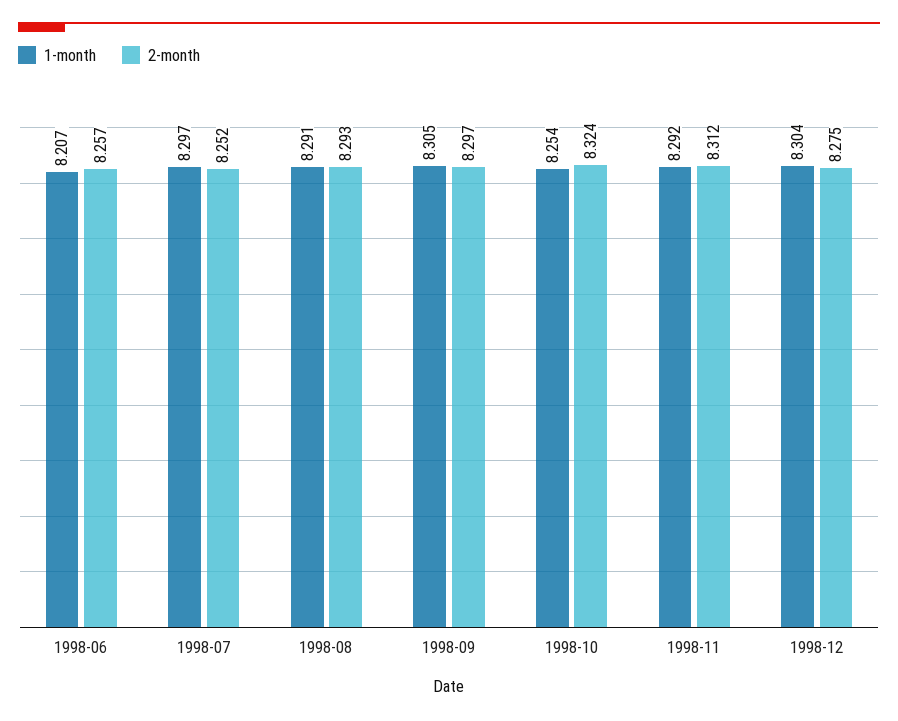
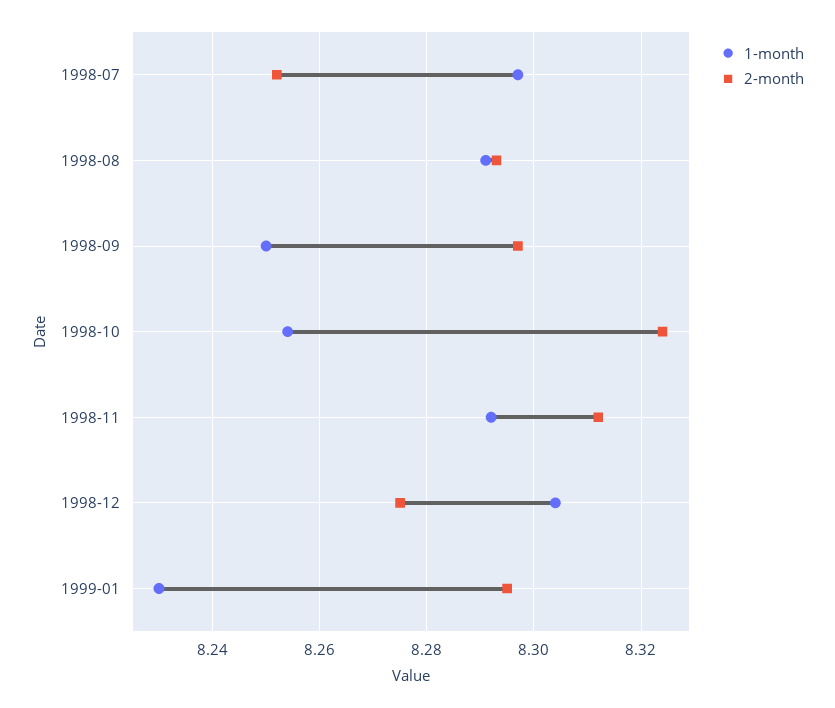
1-month, 1998-06: 8.207 -> none
2-month, 1998-06: 8.257 -> none
1-month, 1998-09: 8.305 -> 8.25
1-month, 1999-01: none -> 8.23
2-month, 1999-01: none -> 8.295

